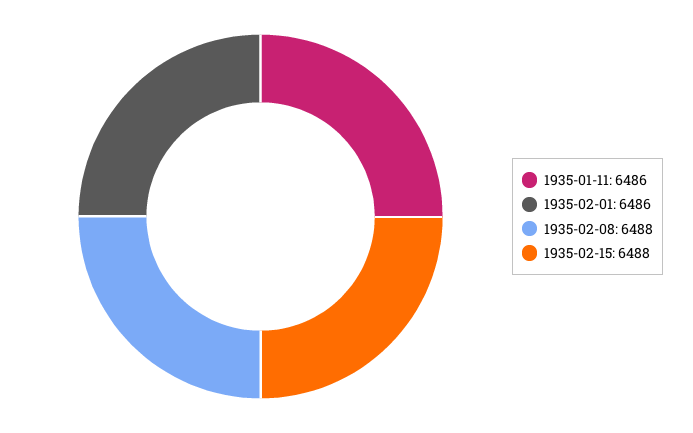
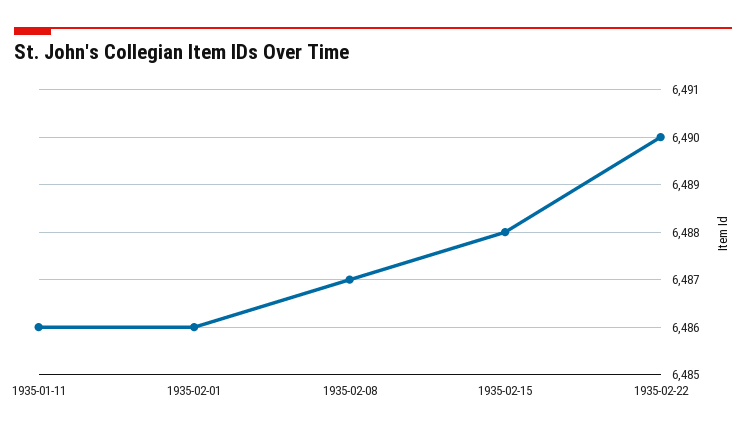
1935-02-08: 6488 -> 6487
1935-02-22: none -> 6490

